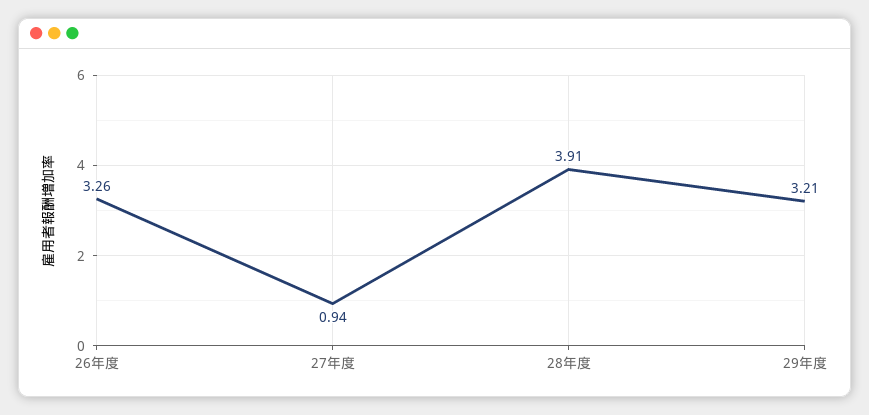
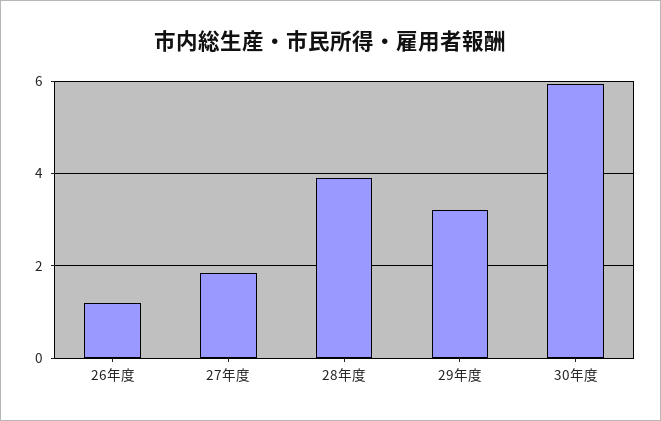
26年度: 3.26 -> 1.2
27年度: 0.94 -> 1.8
30年度: none -> 6

